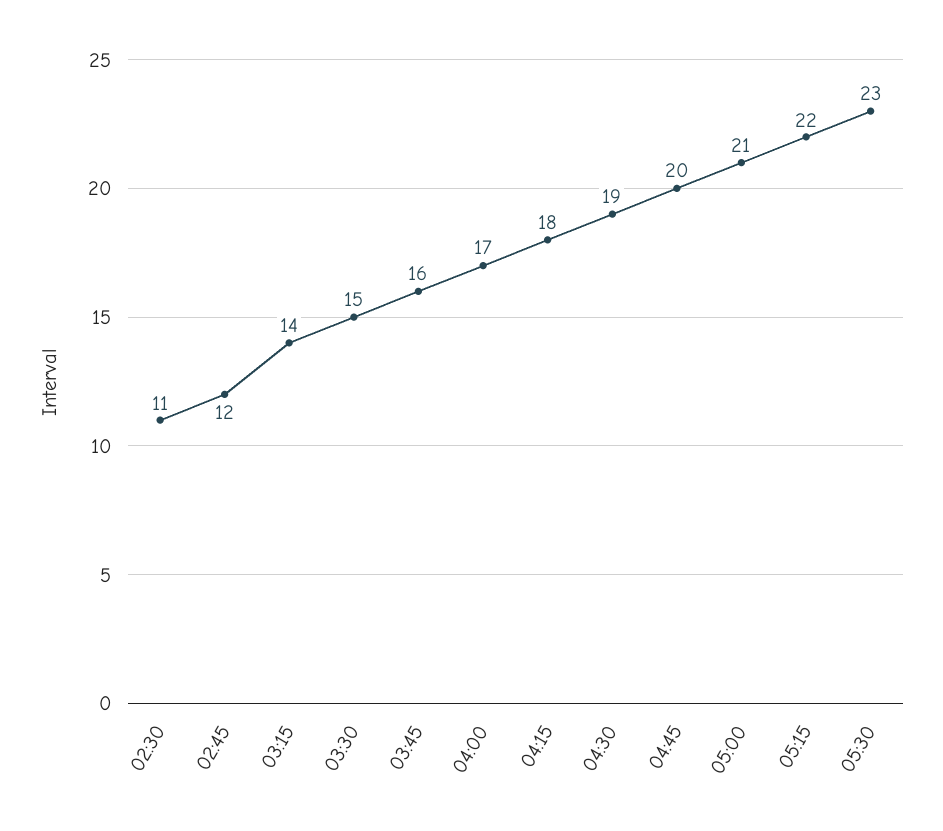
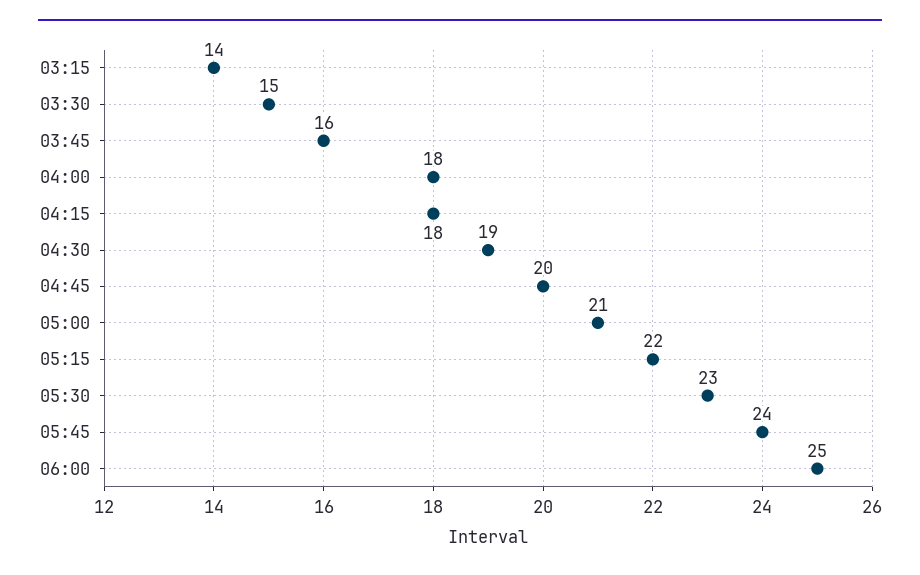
02:30: 11 -> none
02:45: 12 -> none
04:00: 17 -> 18
05:45: none -> 24
06:00: none -> 25

